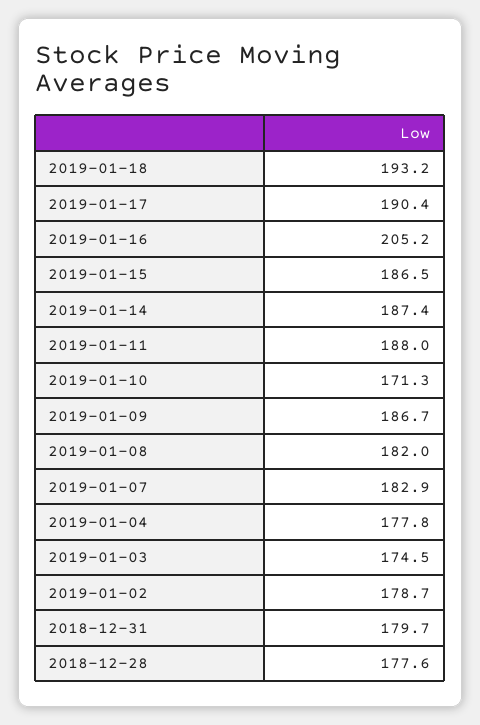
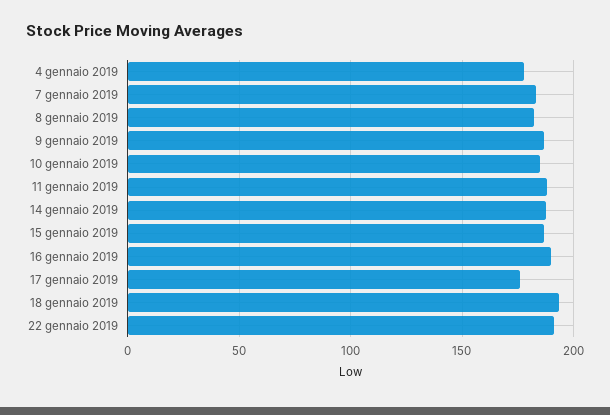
2019-01-17: 190.4 -> 175
2019-01-16: 205.2 -> 190
2019-01-10: 171.3 -> 185
2019-01-03: 174.5 -> none
2019-01-02: 178.7 -> none
2018-12-31: 179.7 -> none
2018-12-28: 177.6 -> none
22 gennaio 2019: none -> 190

